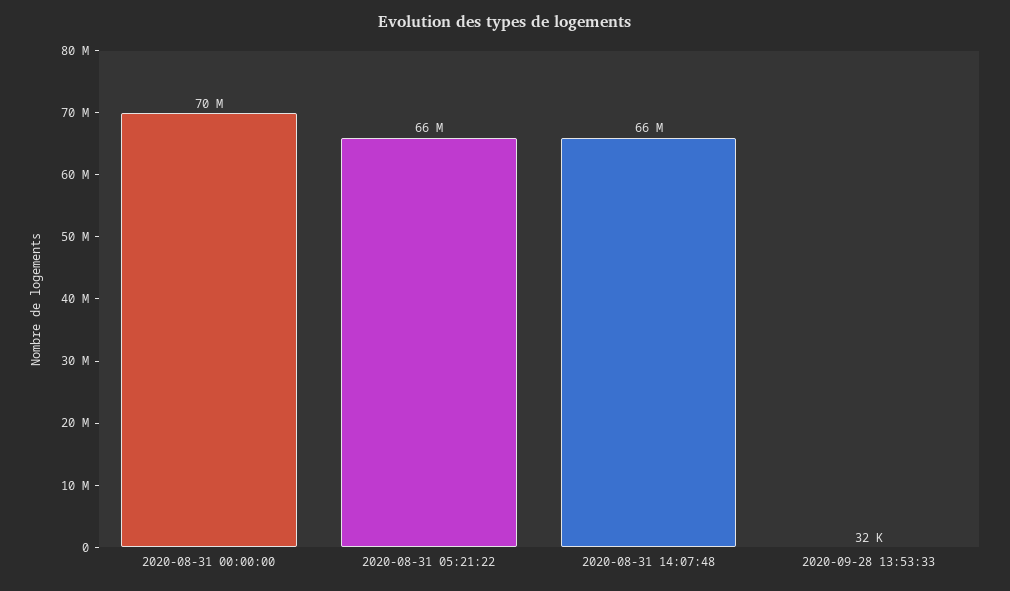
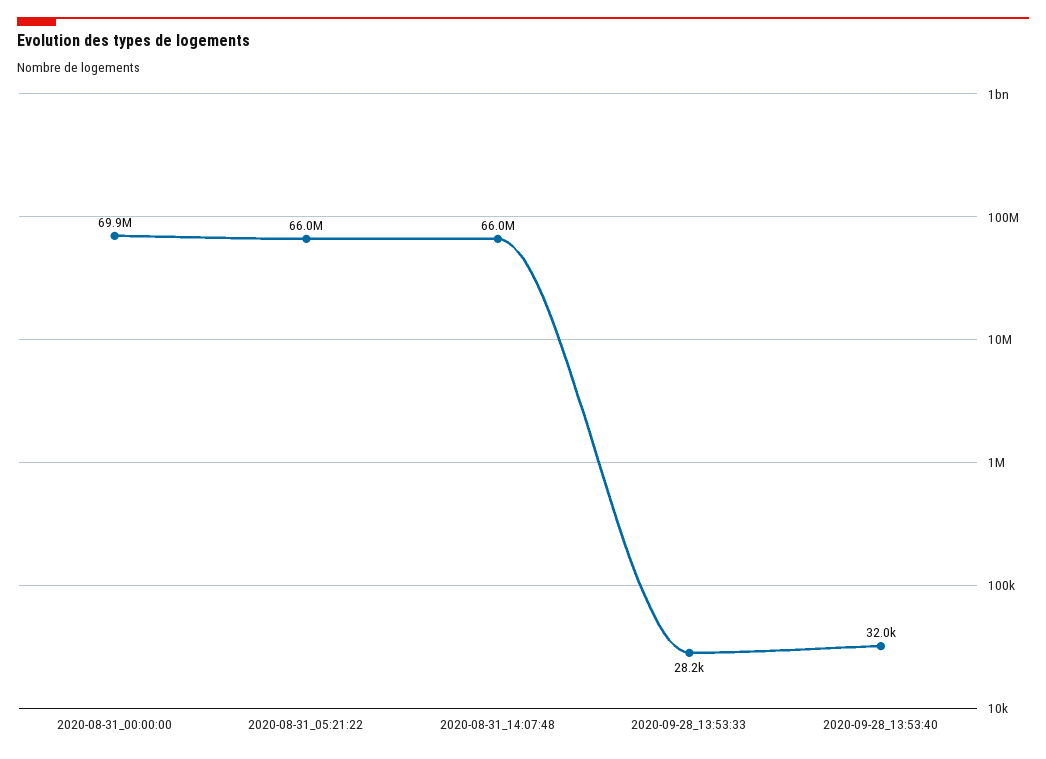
2020-09-28 13:53:33: 32000 -> 28200
2020-09-28_13:53:40: none -> 32000

